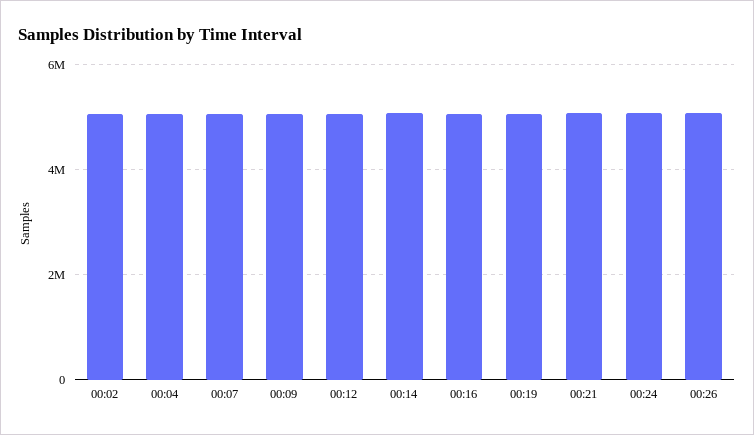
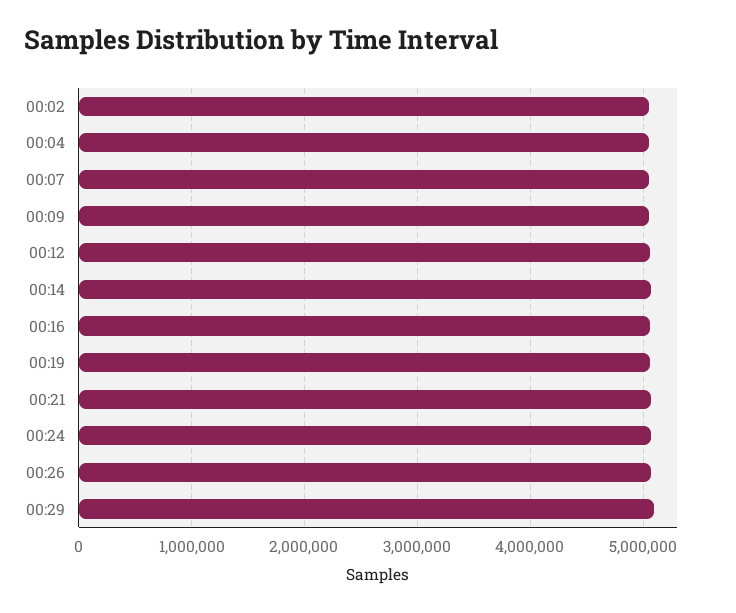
00:29: none -> 5100000

